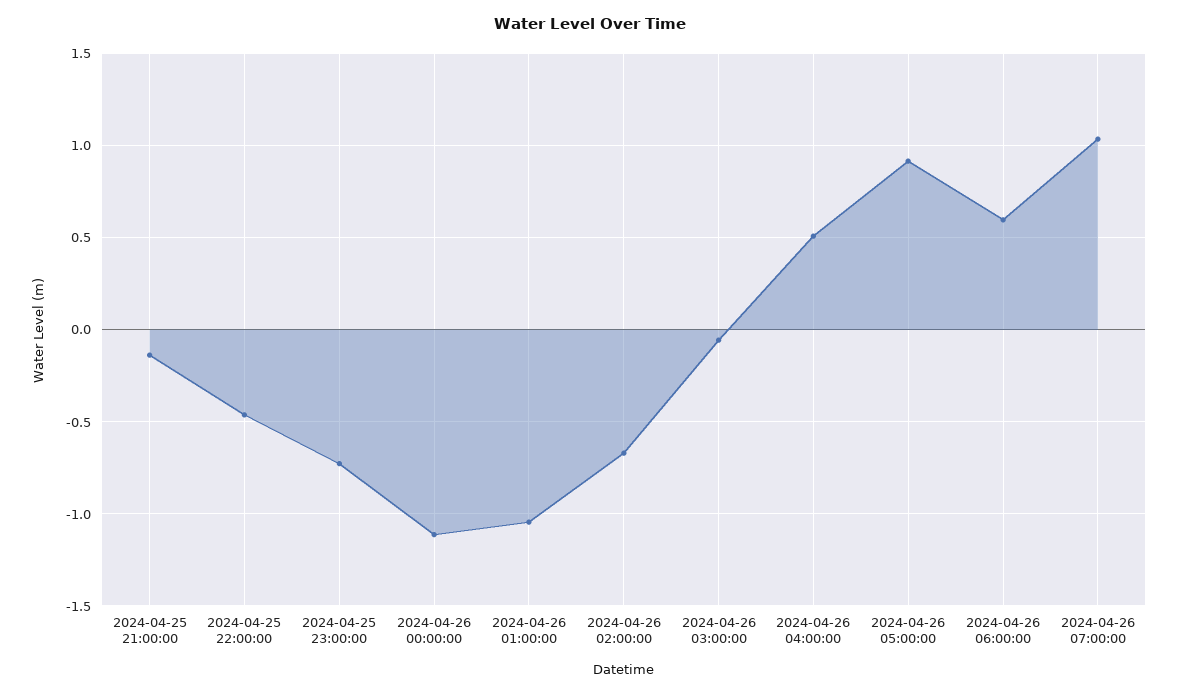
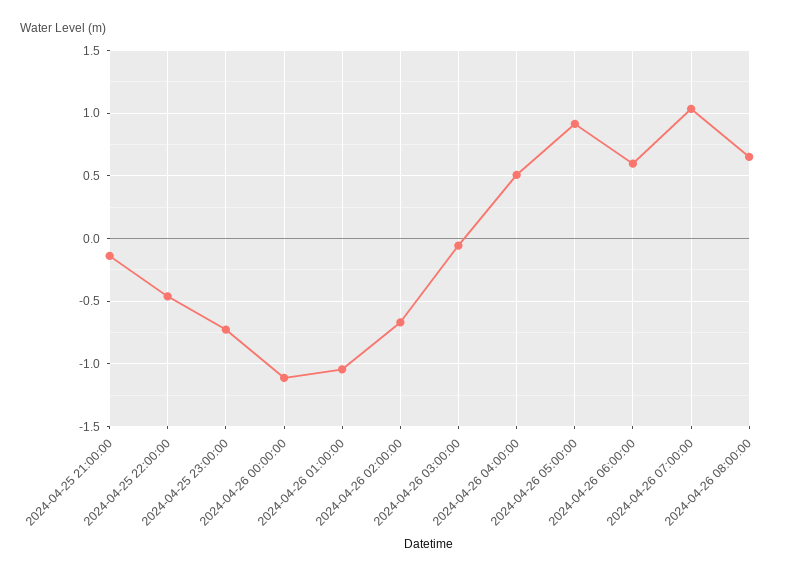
2024-04-26 08:00:00: none -> 0.65

